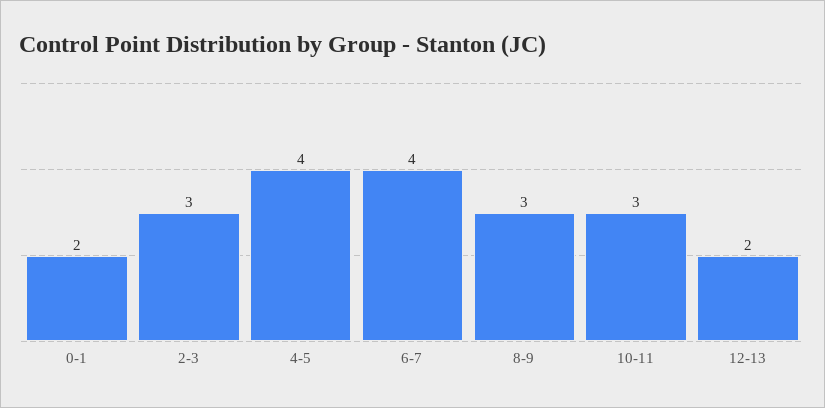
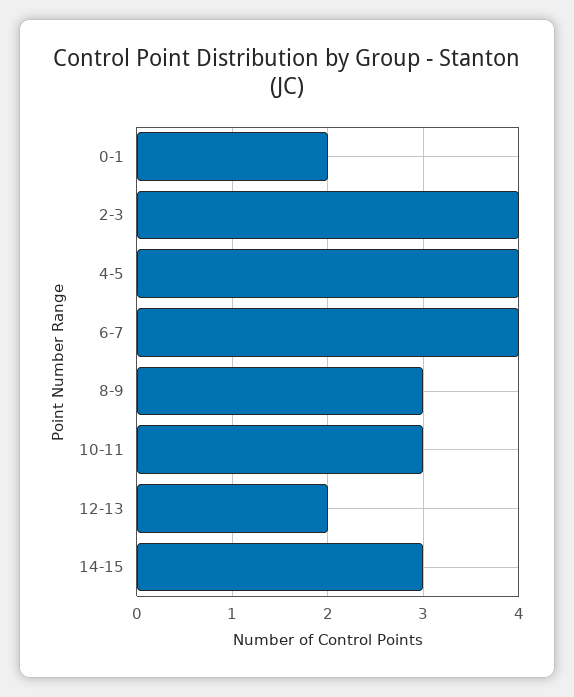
2-3: 3 -> 4
14-15: none -> 3

